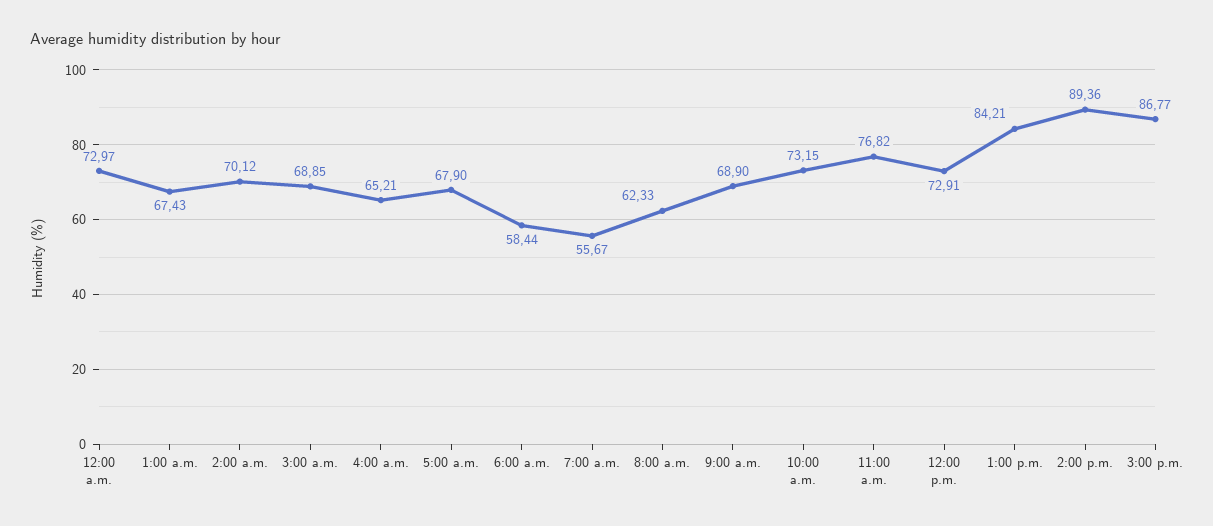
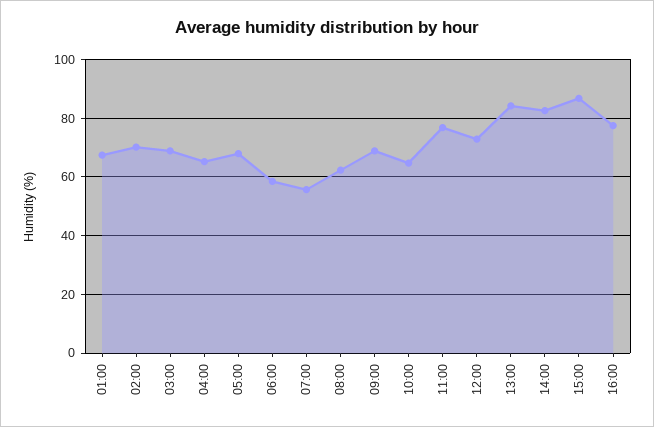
12:00 a.m.: 72.97 -> none
10:00 a.m.: 73.15 -> 65
2:00 p.m.: 89.36 -> 82.5
16:00: none -> 77.5

